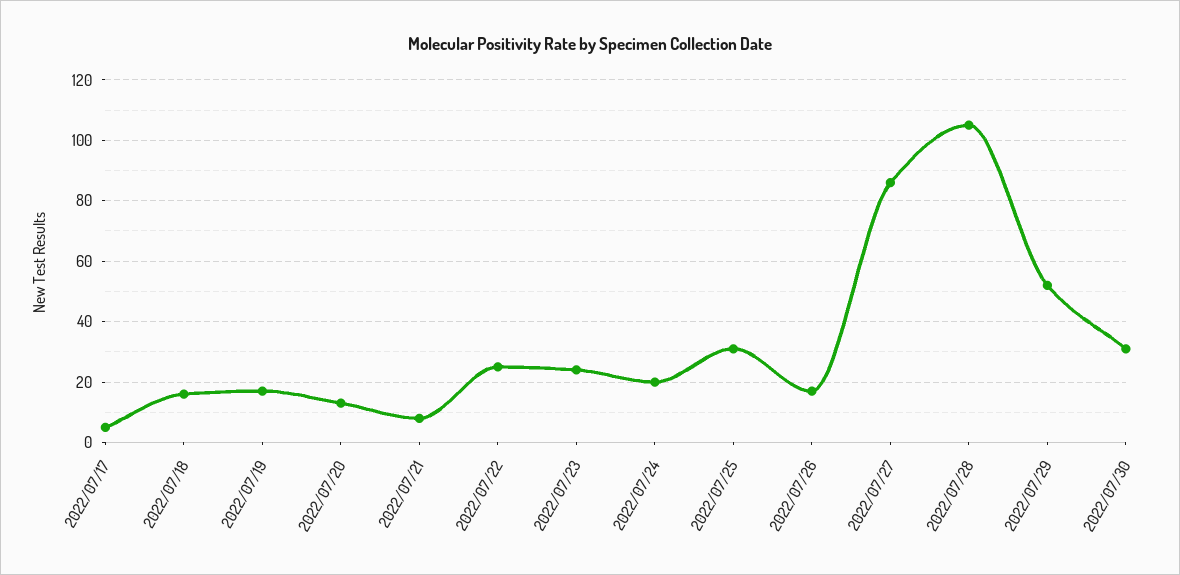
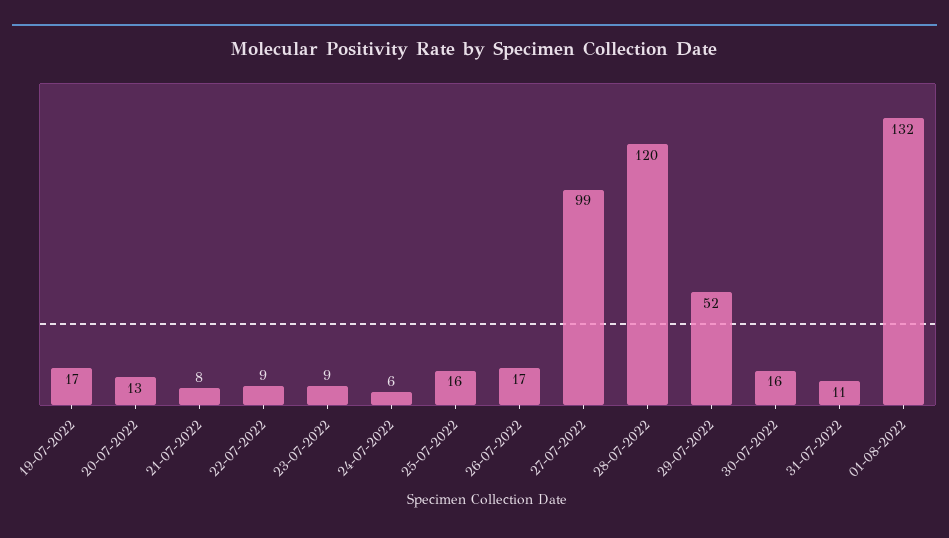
2022/07/17: 5 -> none
2022/07/18: 15 -> none
2022/07/22: 25 -> 9
2022/07/23: 25 -> 9
2022/07/24: 20 -> 6
2022/07/25: 30 -> 16
2022/07/27: 85 -> 99
2022/07/28: 105 -> 120
2022/07/30: 30 -> 16
31-07-2022: none -> 11
01-08-2022: none -> 132

